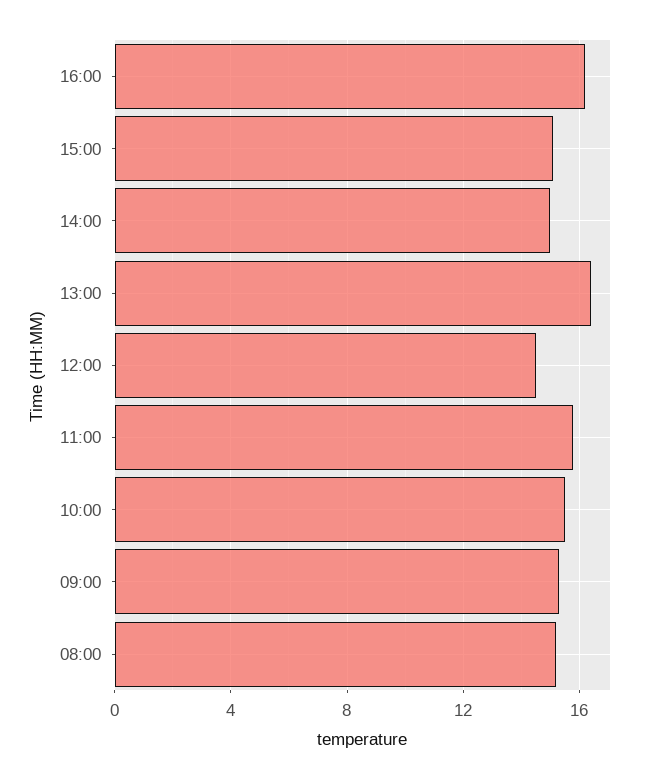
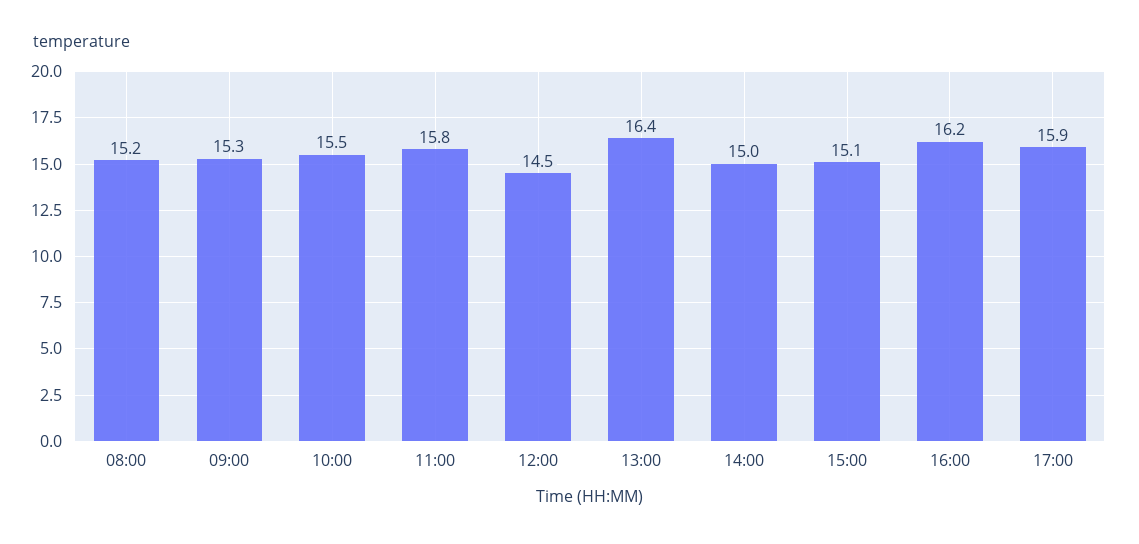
17:00: none -> 15.9

